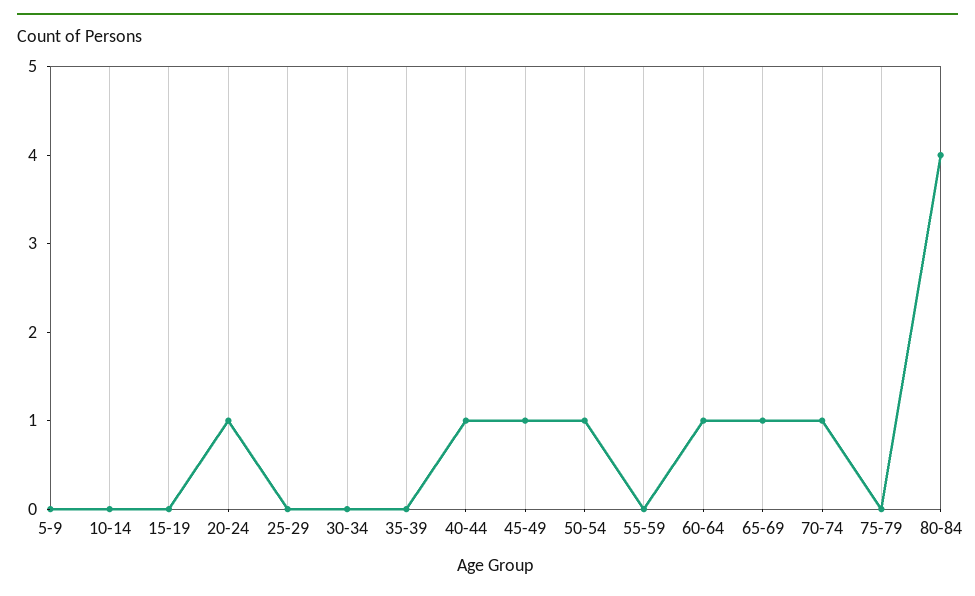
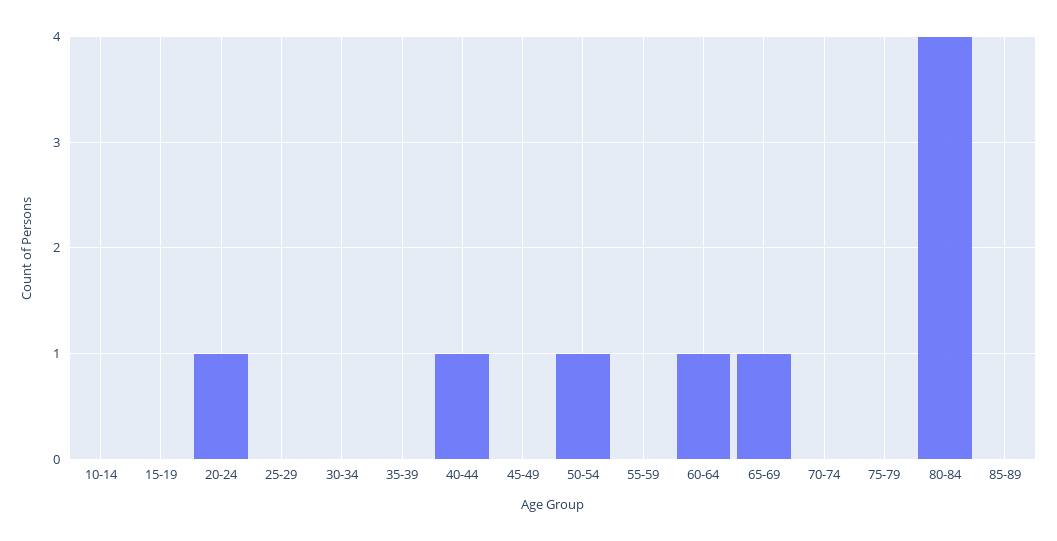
5-9: 0 -> none
45-49: 1 -> 0
70-74: 1 -> 0
85-89: none -> 0

